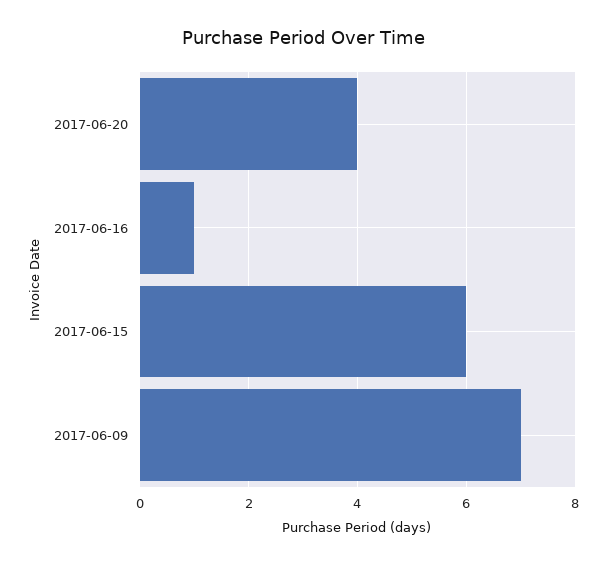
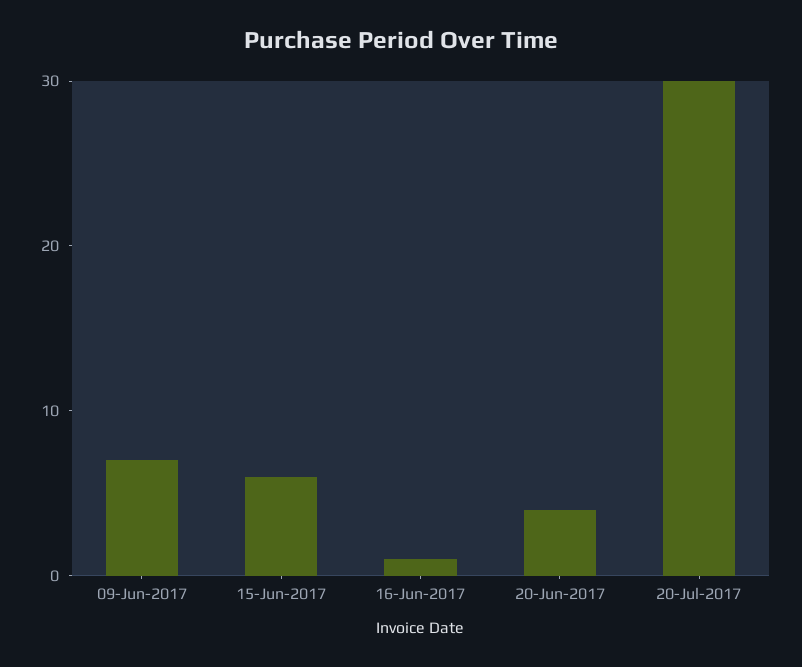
20-Jul-2017: none -> 30

